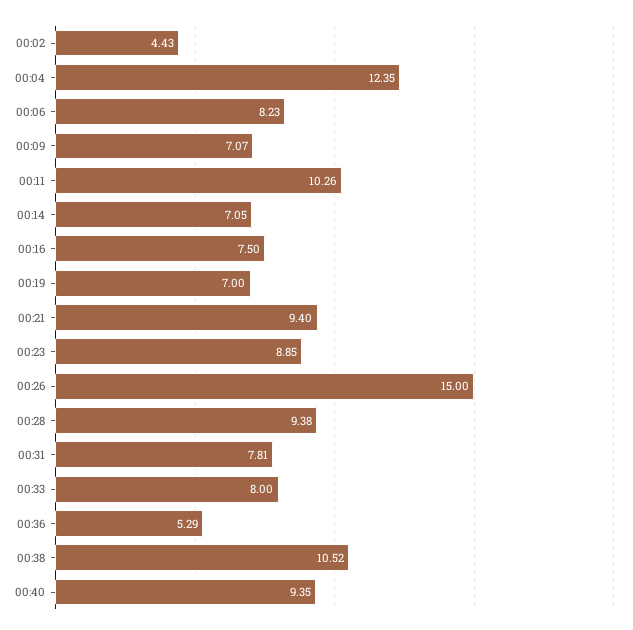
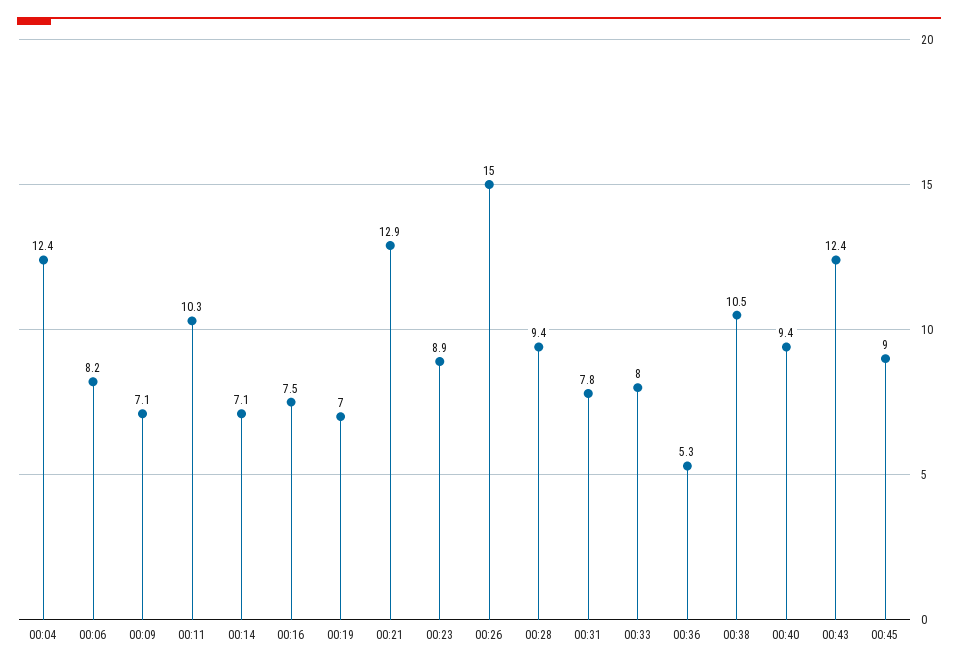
00:02: 4.43 -> none
00:21: 9.4 -> 12.9
00:43: none -> 12.4
00:45: none -> 9

